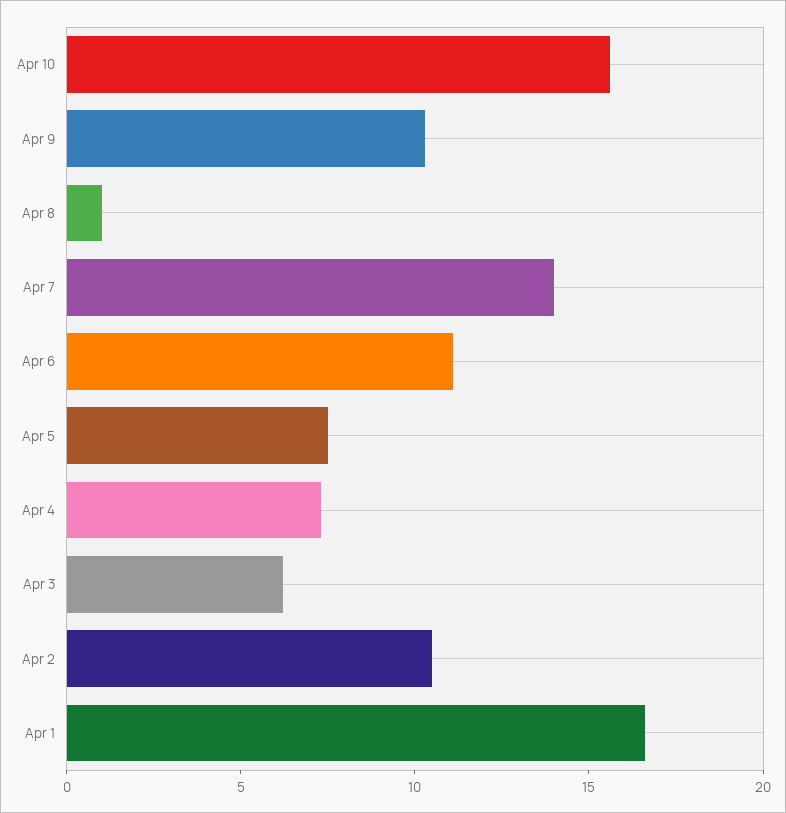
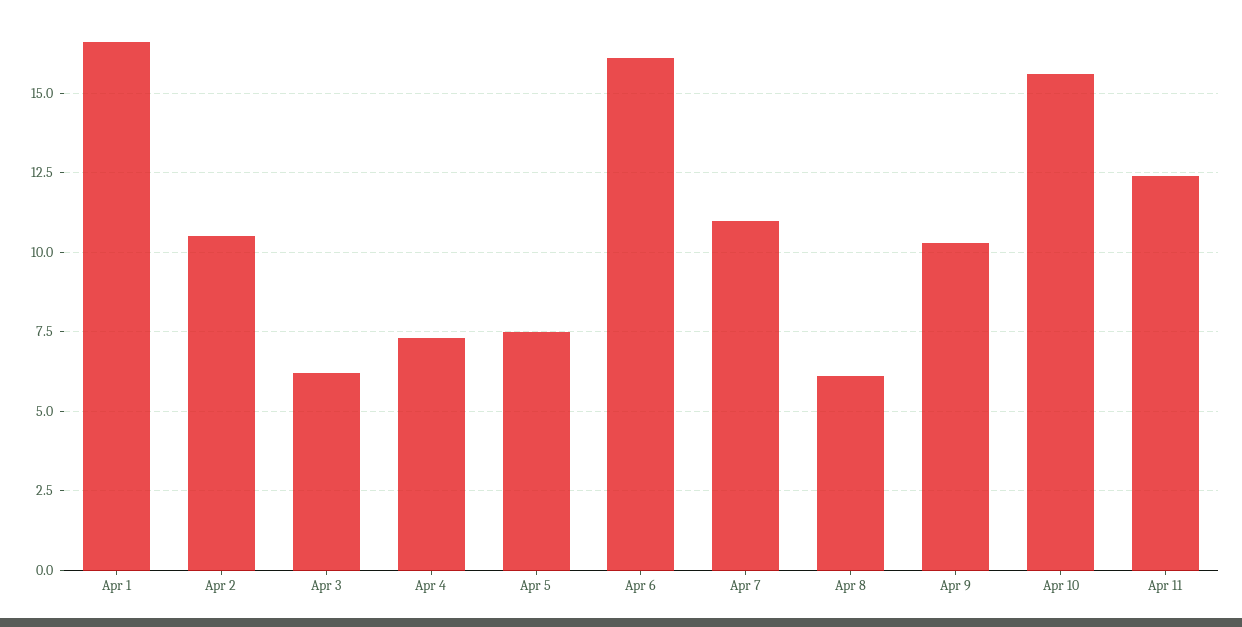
Apr 8: 1 -> 6
Apr 7: 14 -> 11
Apr 6: 11 -> 16
Apr 11: none -> 12.5

